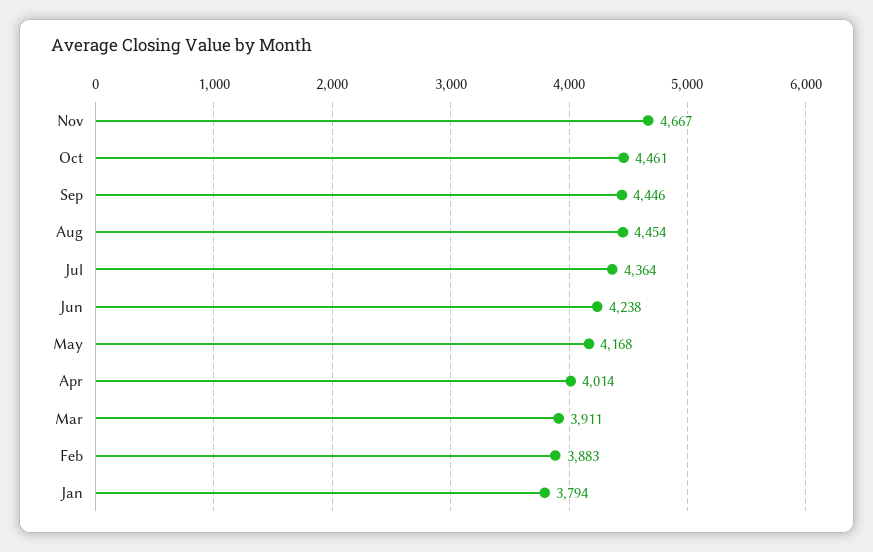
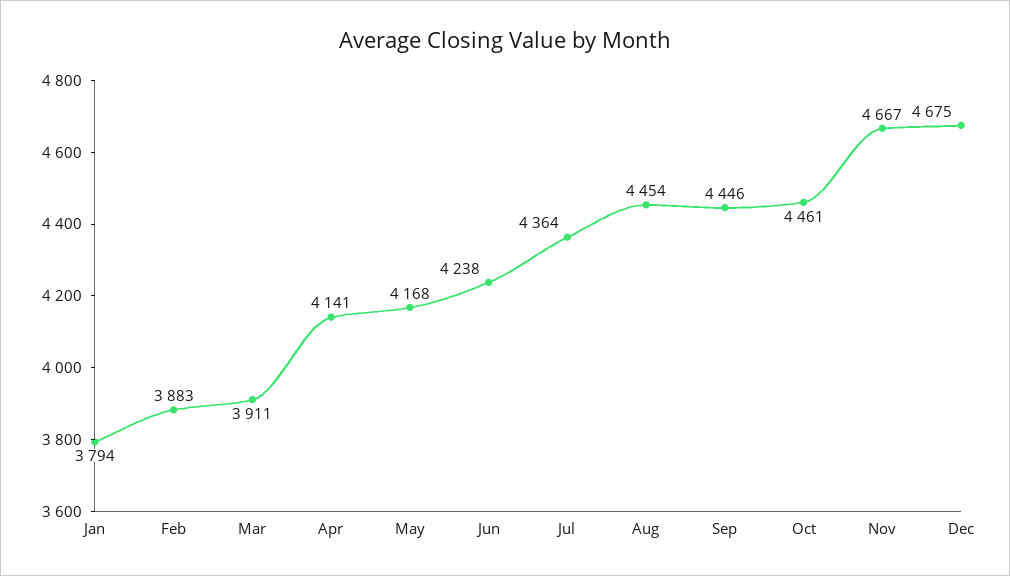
Apr: 4014 -> 4141
Dec: none -> 4675

